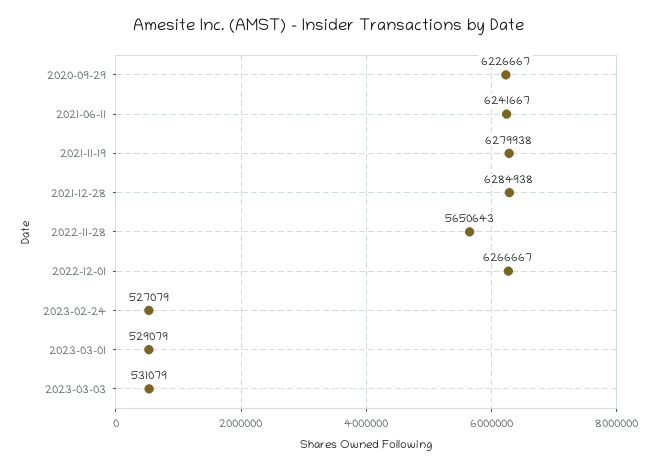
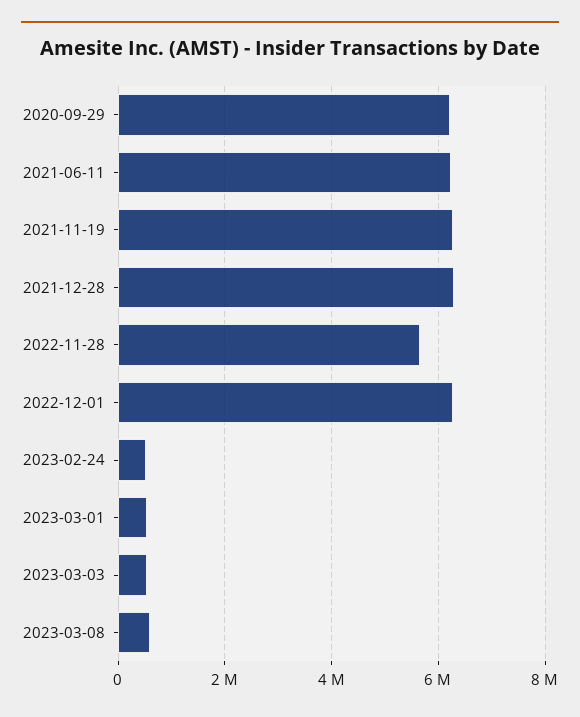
2023-03-08: none -> 600000

